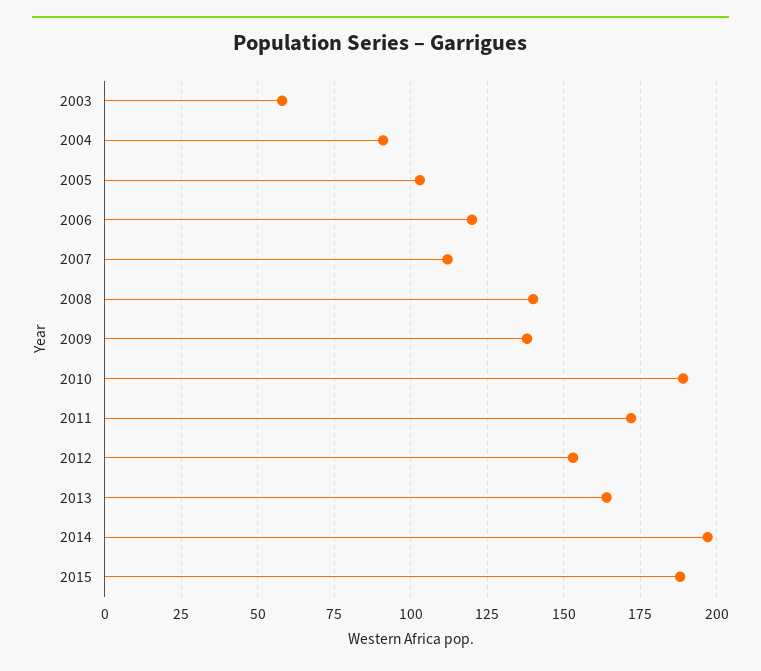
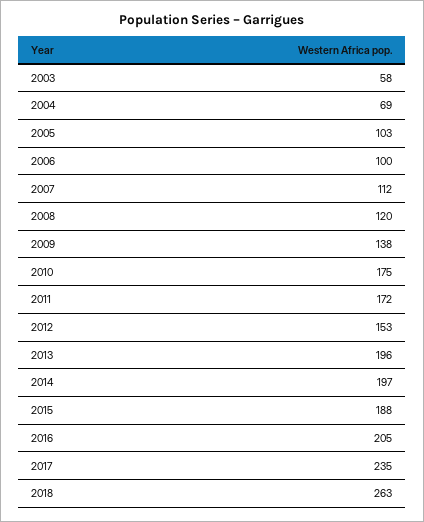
2004: 90 -> 69
2006: 120 -> 100
2008: 140 -> 120
2010: 190 -> 175
2013: 165 -> 196
2016: none -> 205
2017: none -> 235
2018: none -> 263

